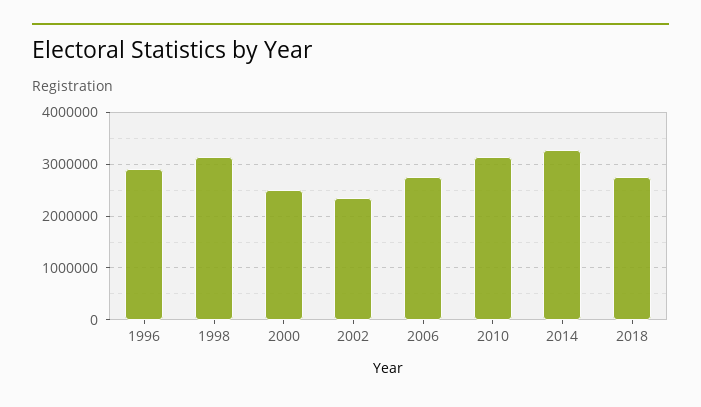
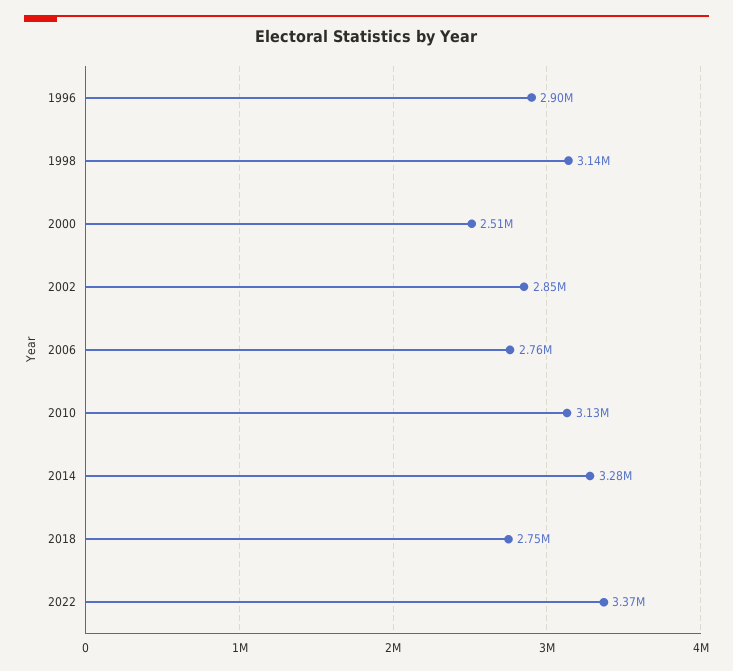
2002: 2400000 -> 2850000
2022: none -> 3370000

